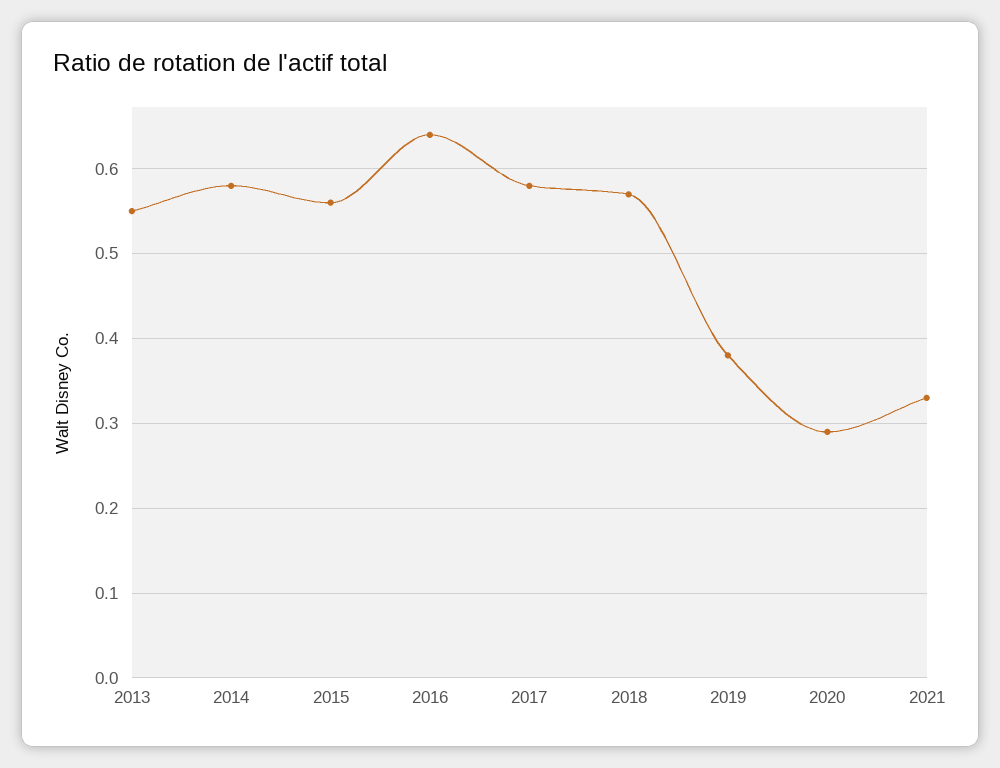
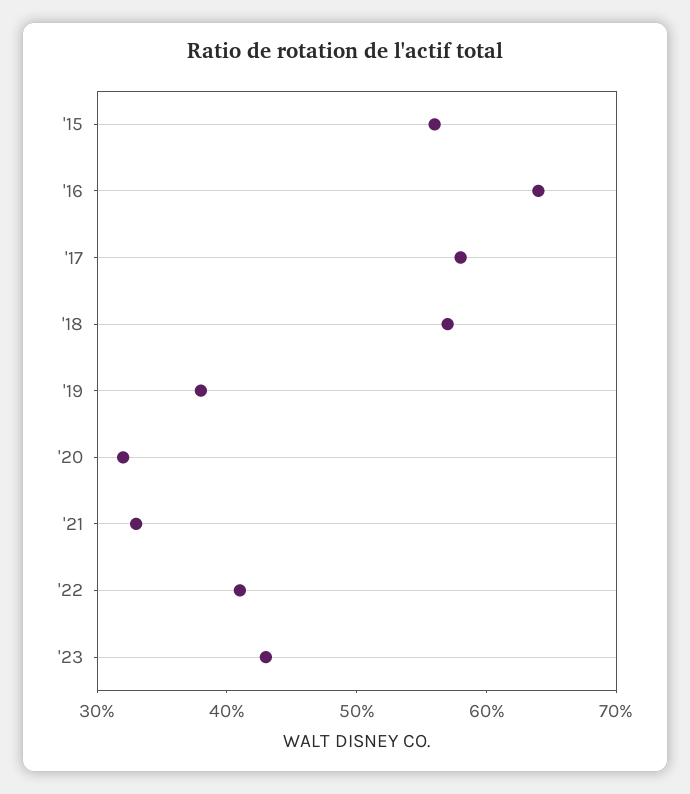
2013: 0.55 -> none
2014: 0.58 -> none
2020: 0.29 -> 0.32
'22: none -> 0.41
'23: none -> 0.43

